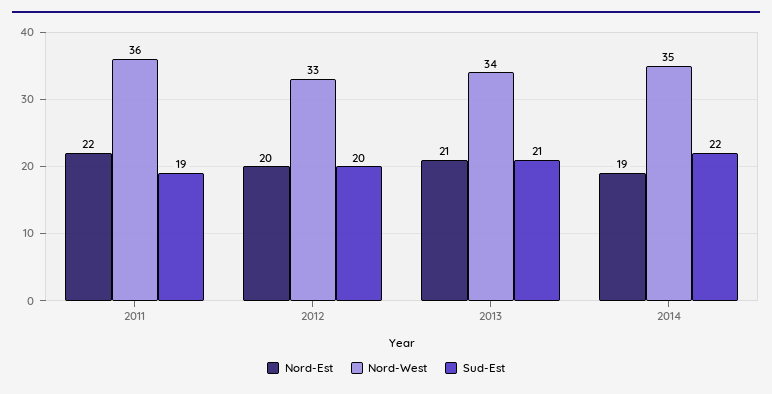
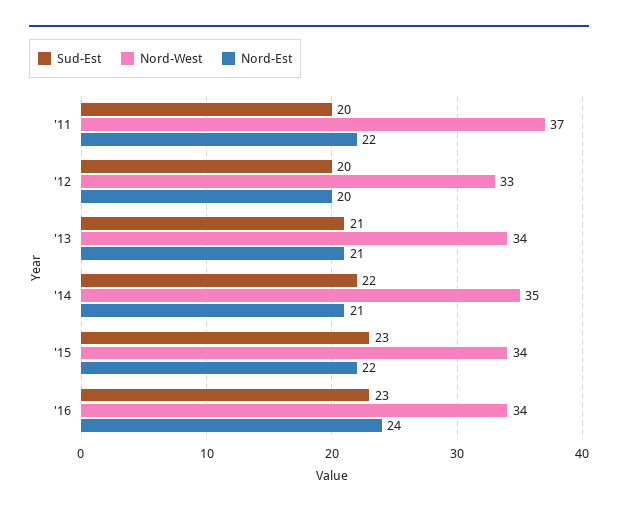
Nord-West, 2011: 36 -> 37
Sud-Est, 2011: 19 -> 20
Nord-Est, 2014: 19 -> 21
Sud-Est, '15: none -> 23
Nord-West, '15: none -> 34
Nord-Est, '15: none -> 22
Sud-Est, '16: none -> 23
Nord-West, '16: none -> 34
Nord-Est, '16: none -> 24

